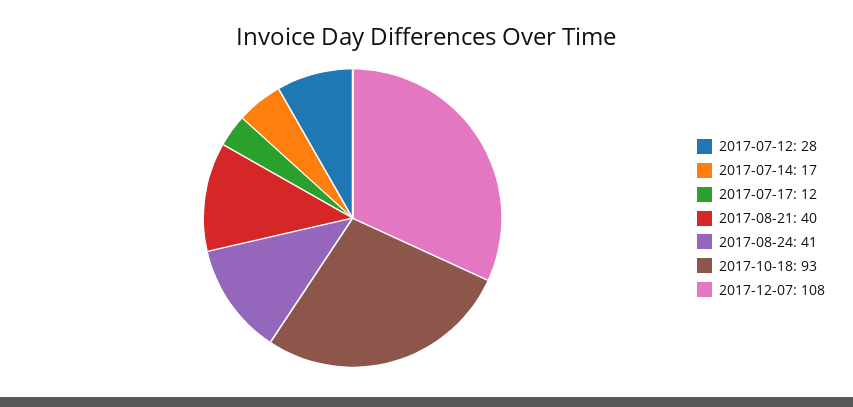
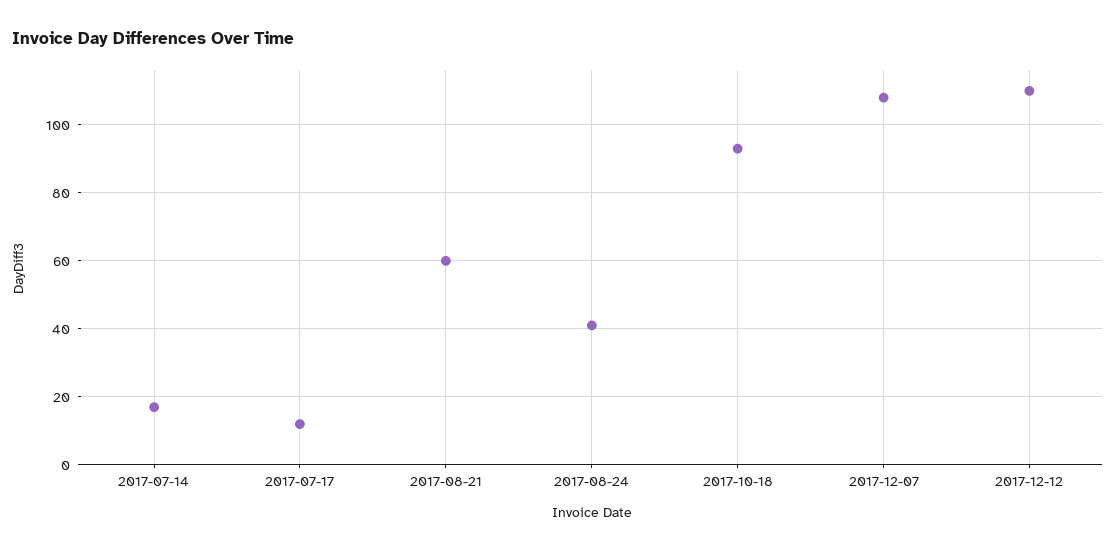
2017-07-12: 28 -> none
2017-08-21: 40 -> 60
2017-12-12: none -> 110

